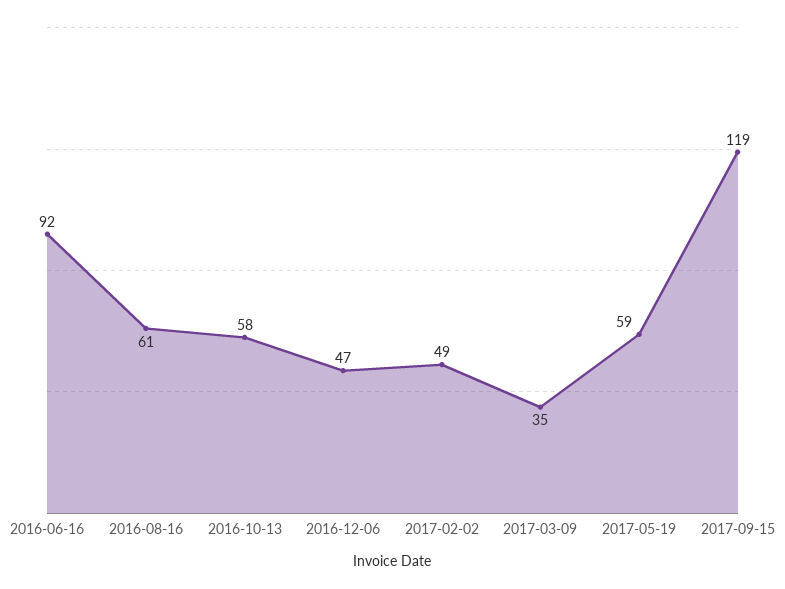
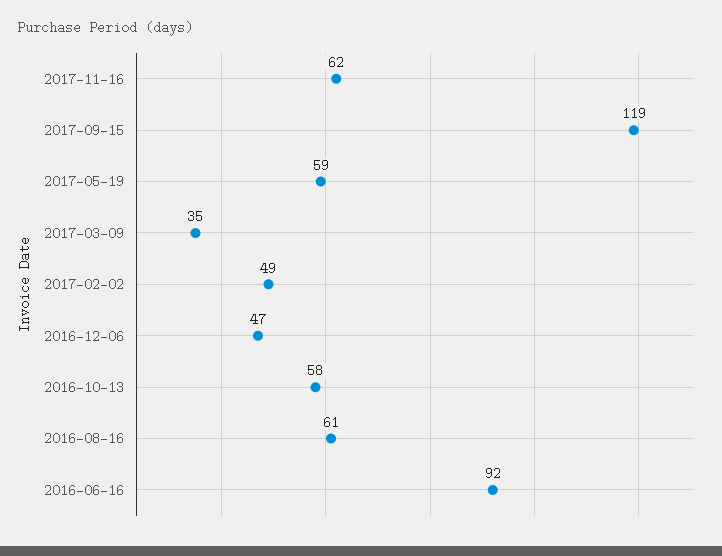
2017-11-16: none -> 62

